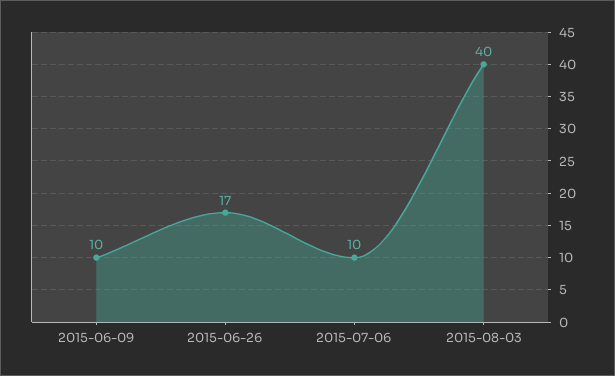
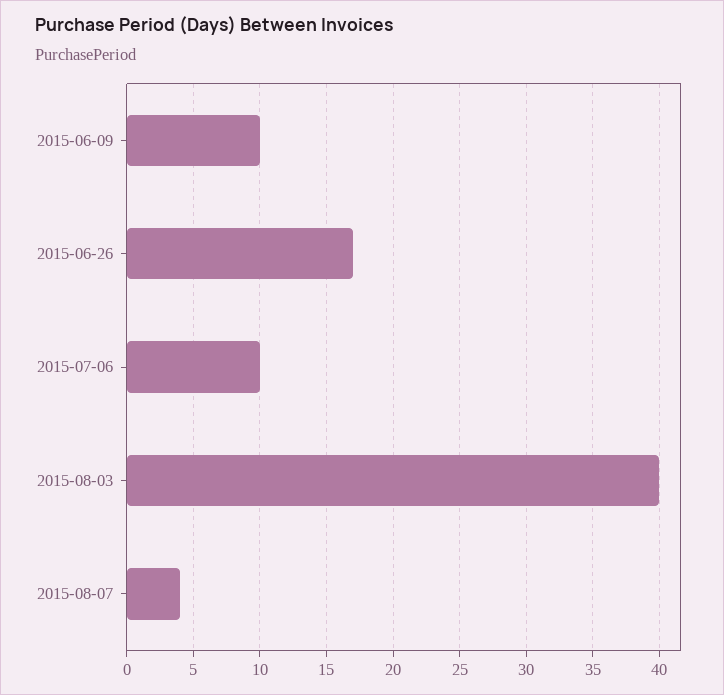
2015-08-07: none -> 4

